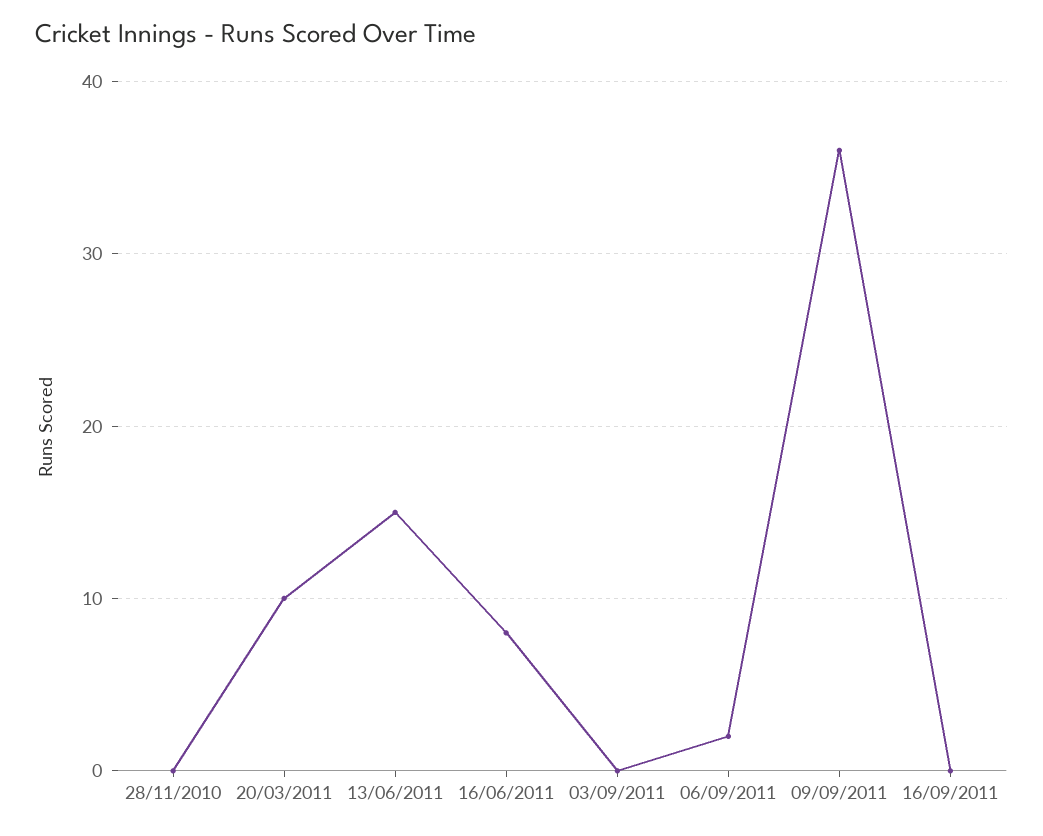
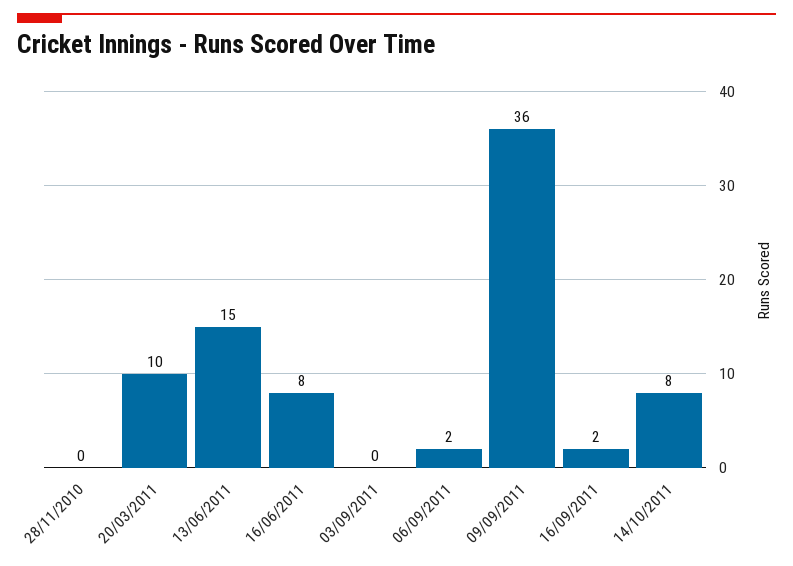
16/09/2011: 0 -> 2
14/10/2011: none -> 8

